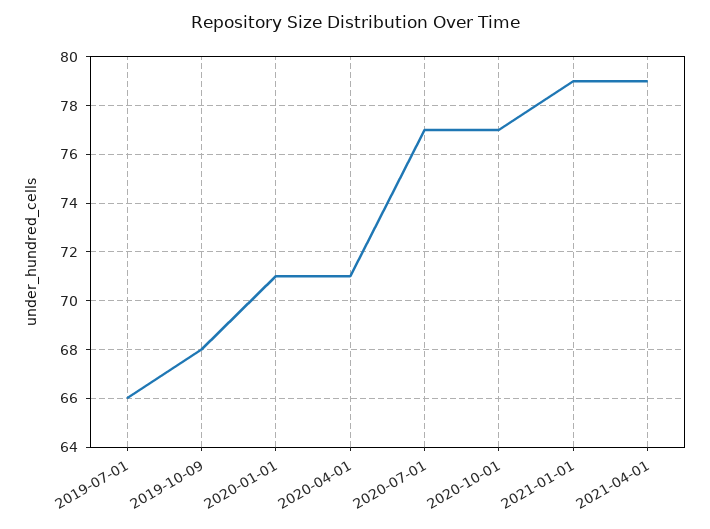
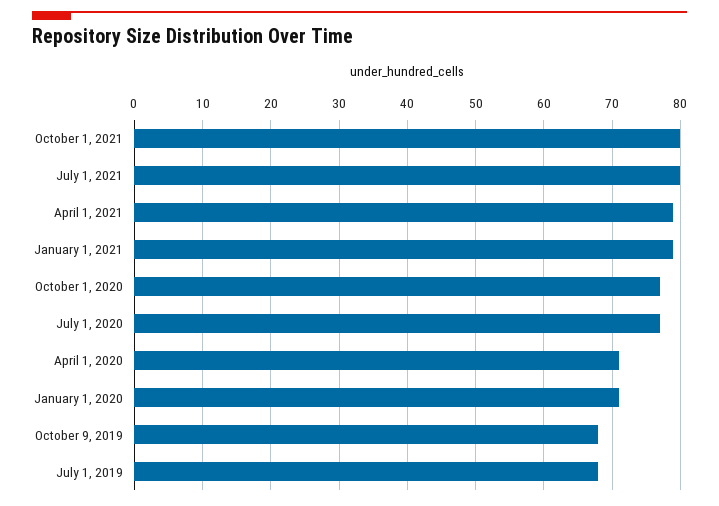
2019-07-01: 66 -> 68
October 1, 2021: none -> 80
July 1, 2021: none -> 80

